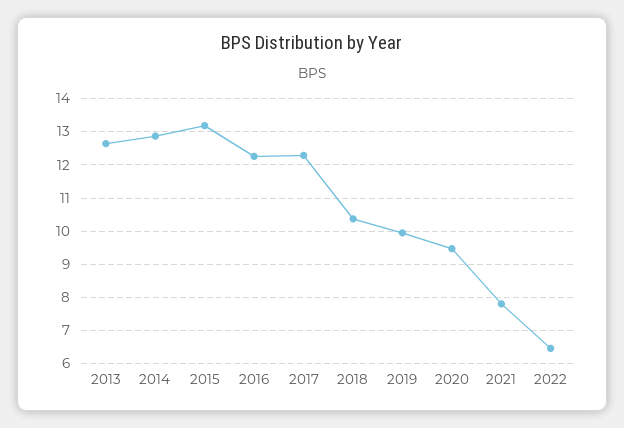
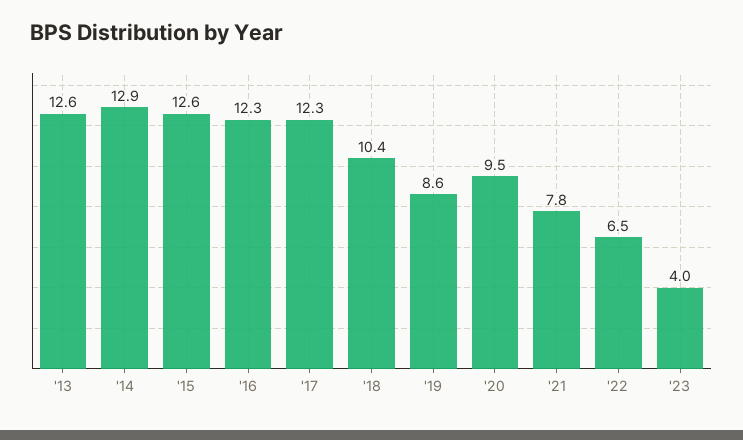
2015: 13.2 -> 12.6
2019: 10 -> 8.6
'23: none -> 4

